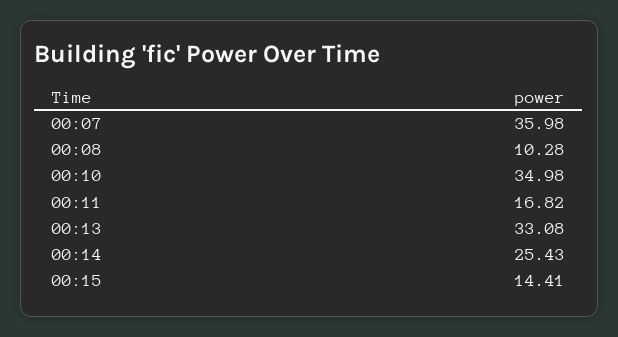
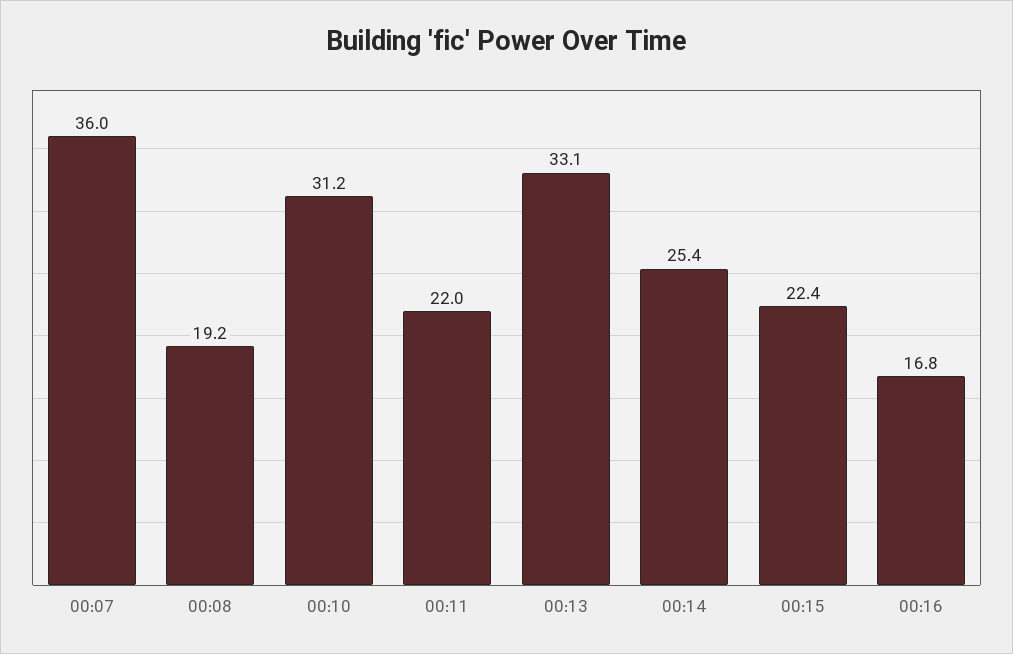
00:08: 10.28 -> 19.2
00:10: 34.98 -> 31.2
00:11: 16.82 -> 22
00:15: 14.41 -> 22.4
00:16: none -> 16.8

